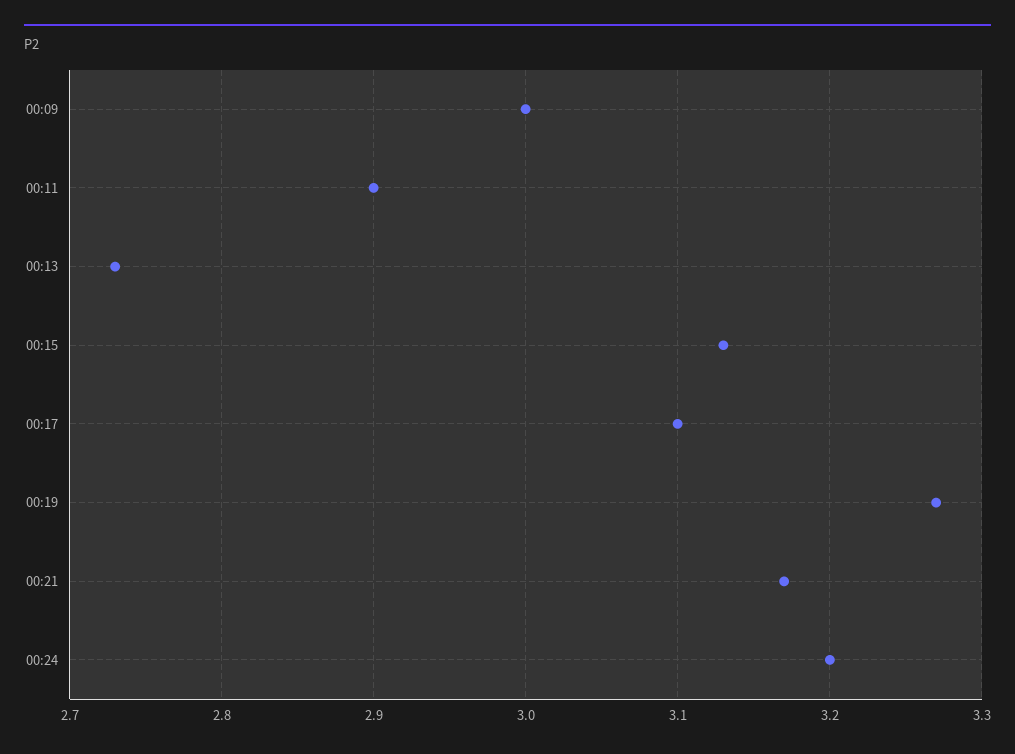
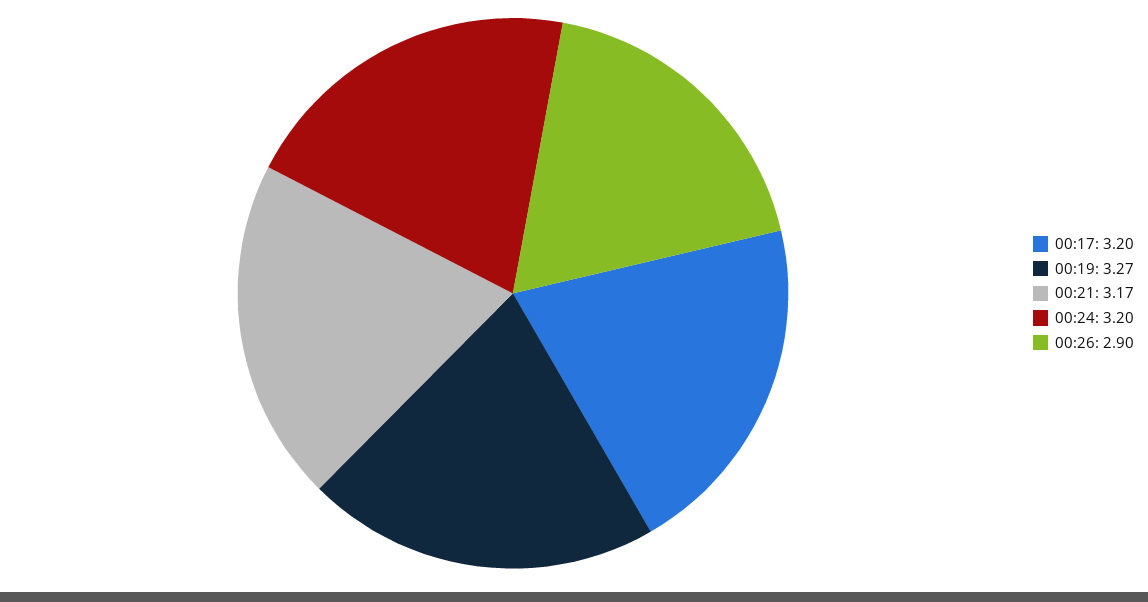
00:09: 3 -> none
00:11: 2.9 -> none
00:13: 2.73 -> none
00:15: 3.13 -> none
00:17: 3.1 -> 3.2
00:26: none -> 2.9

